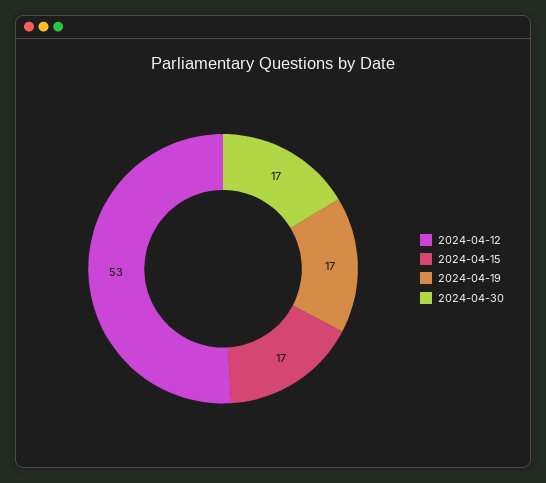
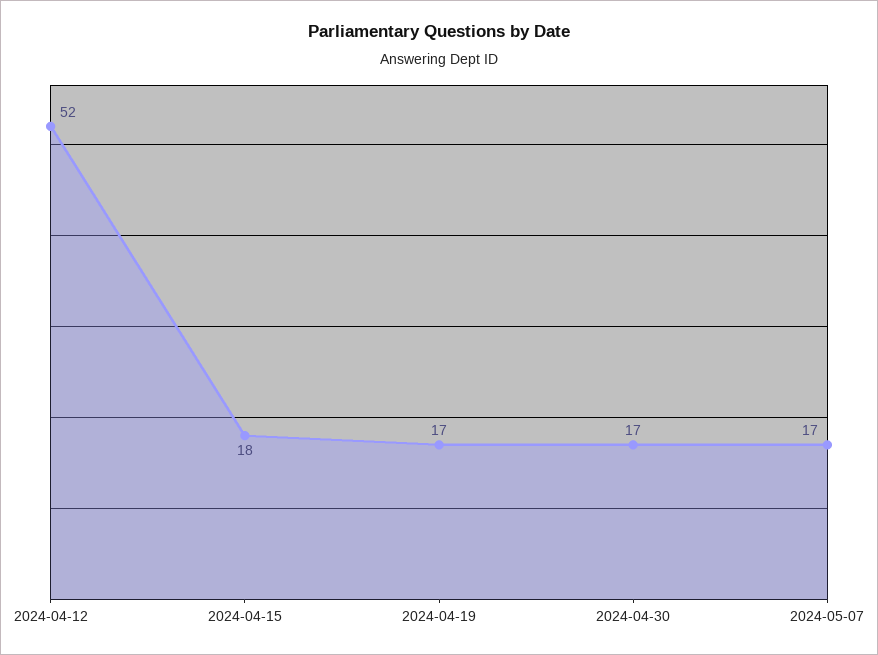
2024-04-12: 53 -> 52
2024-04-15: 17 -> 18
2024-05-07: none -> 17

